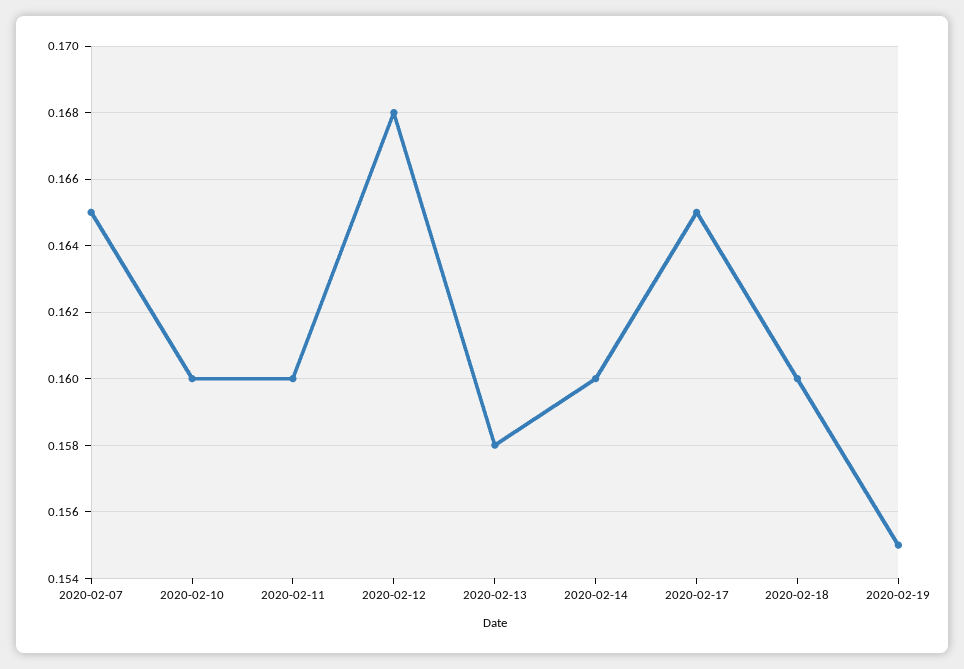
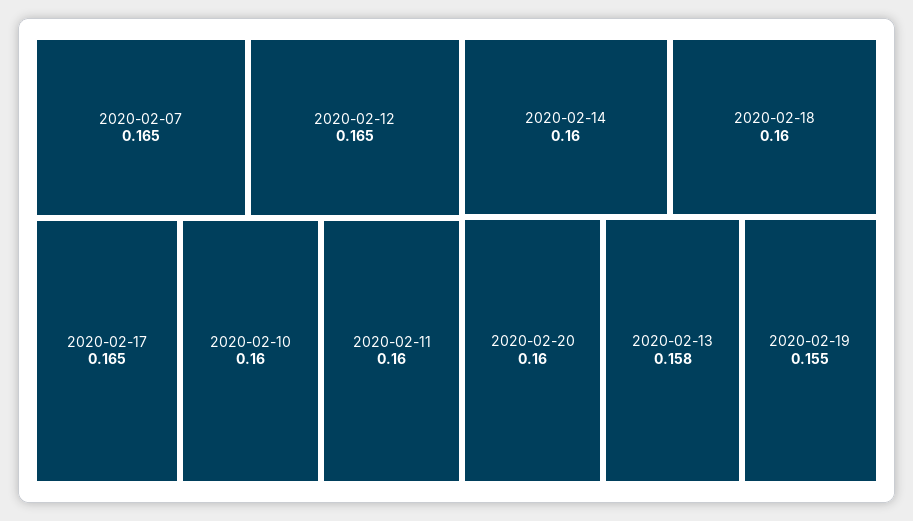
2020-02-12: 0.168 -> 0.165
2020-02-20: none -> 0.16

